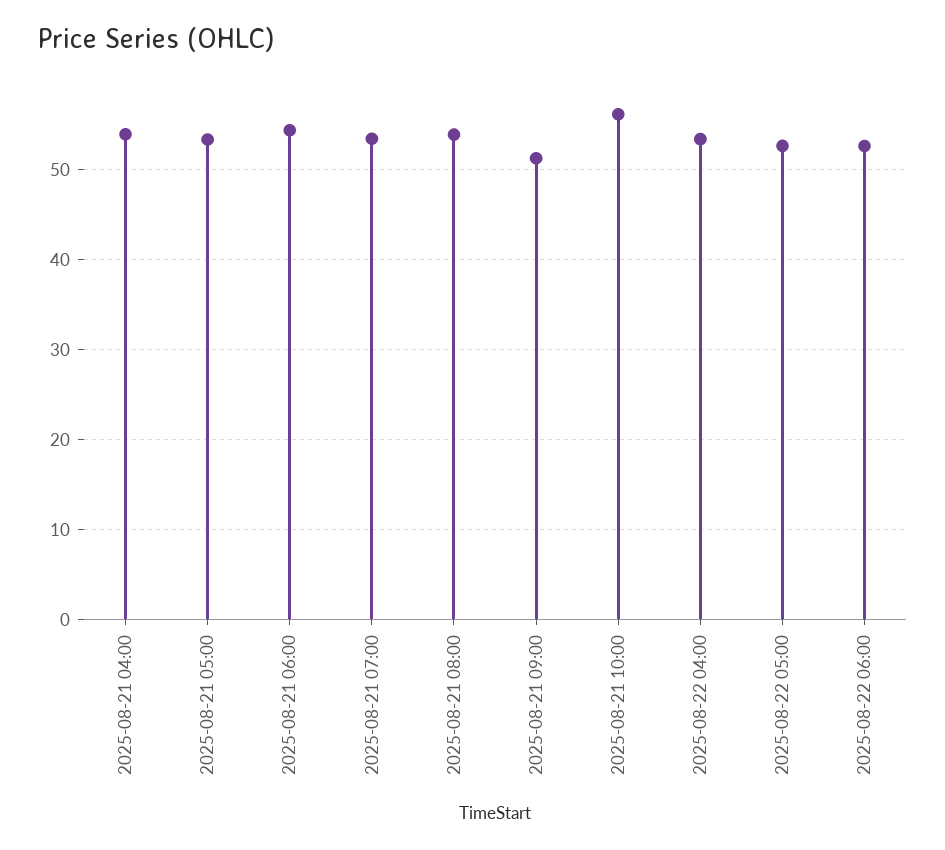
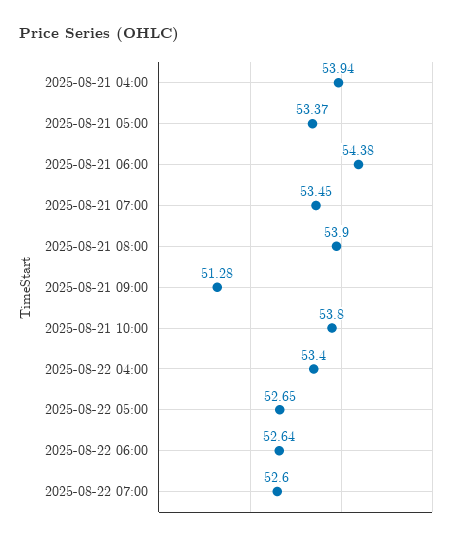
2025-08-21 10:00: 56 -> 53.8
2025-08-22 07:00: none -> 52.6

